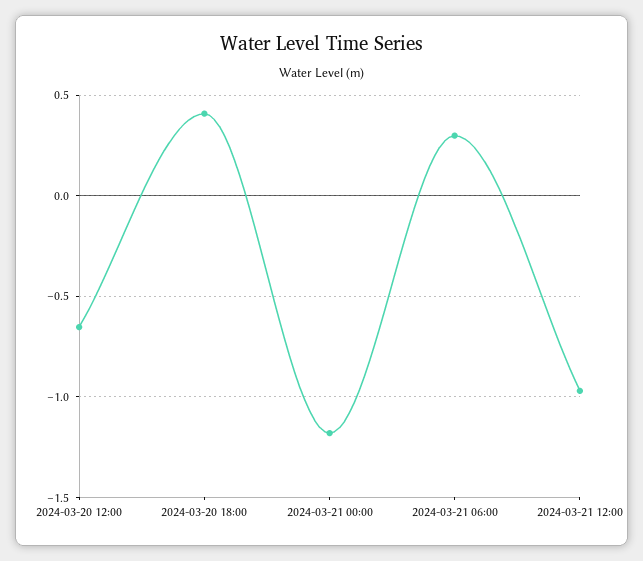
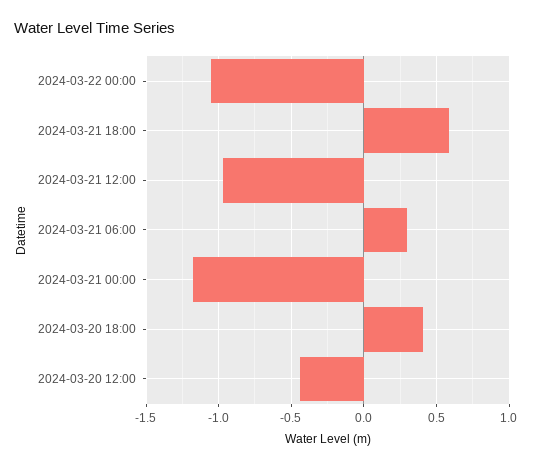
2024-03-20 12:00: -0.65 -> -0.45
2024-03-22 00:00: none -> -1.05
2024-03-21 18:00: none -> 0.6

